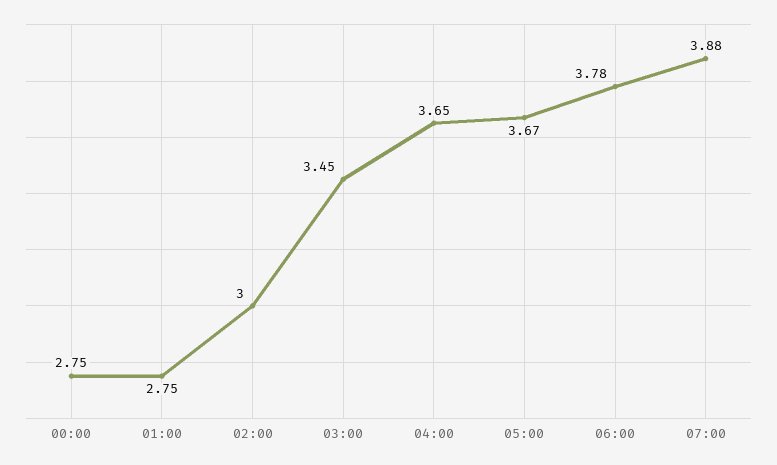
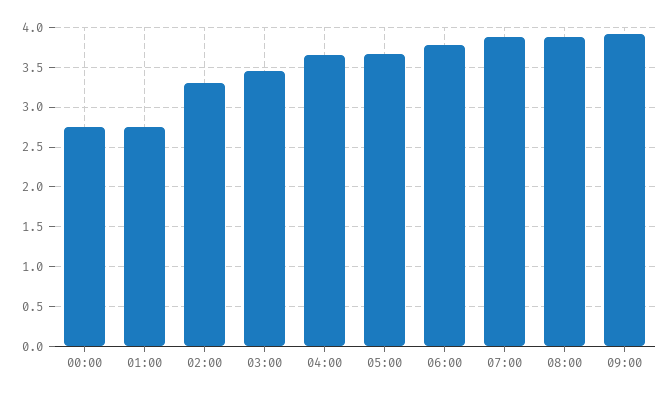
02:00: 3 -> 3.3
08:00: none -> 3.9
09:00: none -> 3.9

